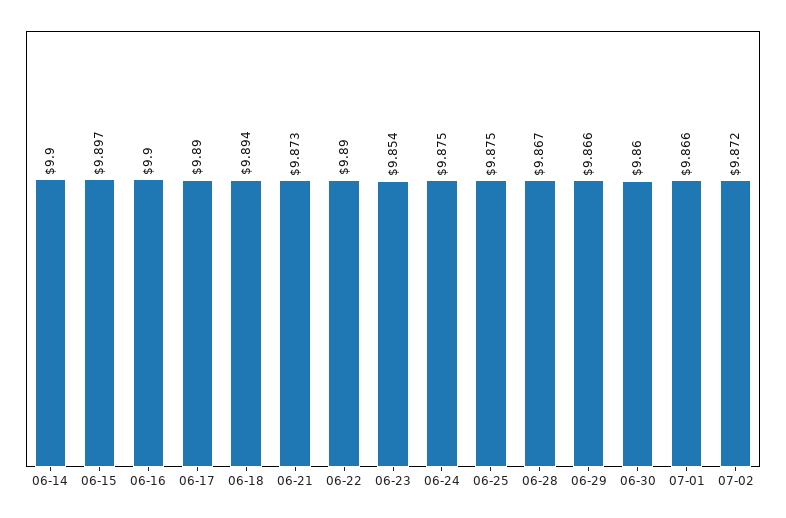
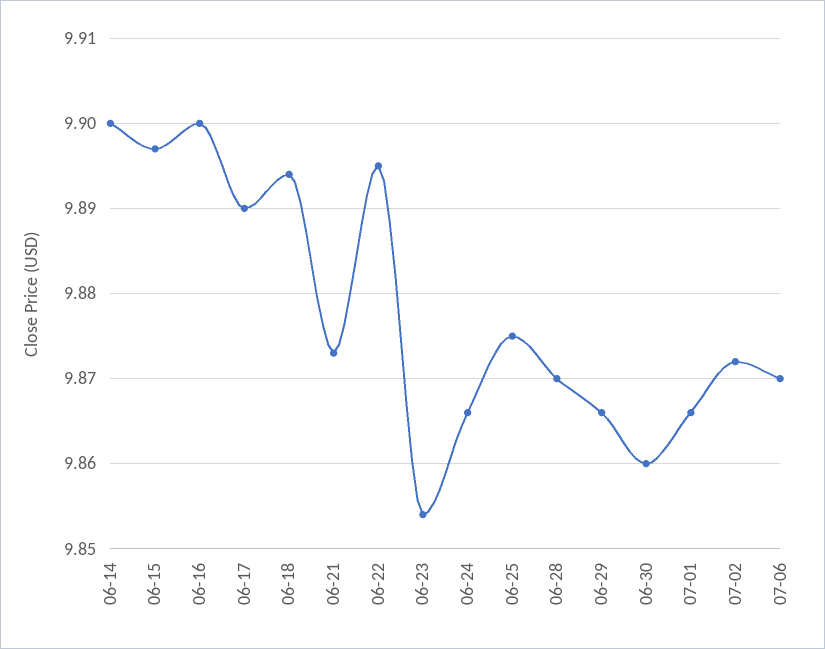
06-22: 9.89 -> 9.895
06-24: 9.875 -> 9.866
06-28: 9.867 -> 9.87
07-06: none -> 9.87

